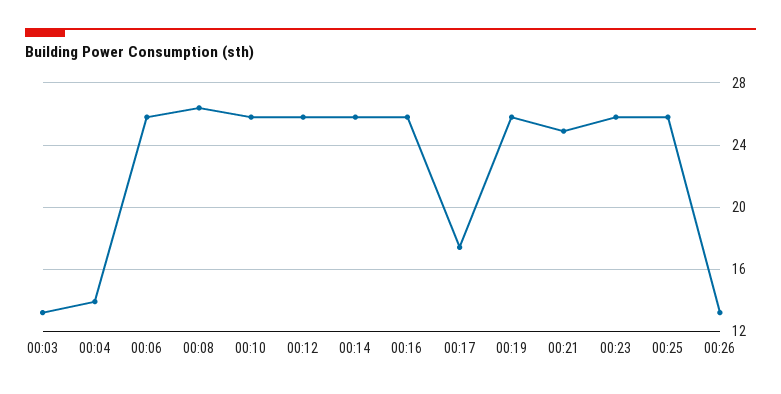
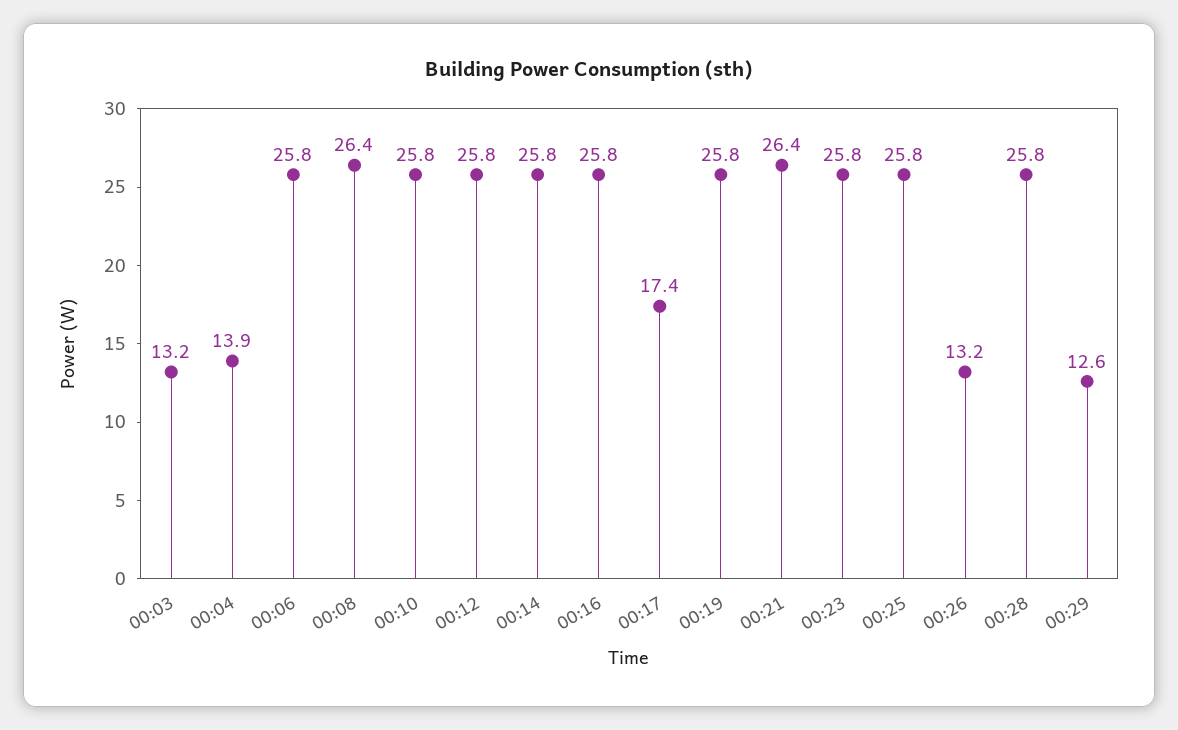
00:21: 25 -> 26.4
00:28: none -> 25.8
00:29: none -> 12.6

